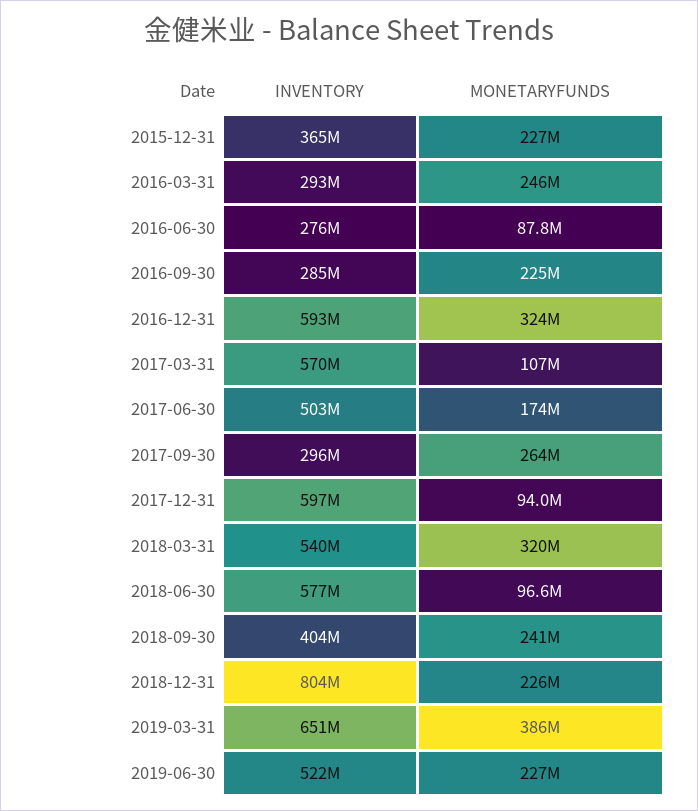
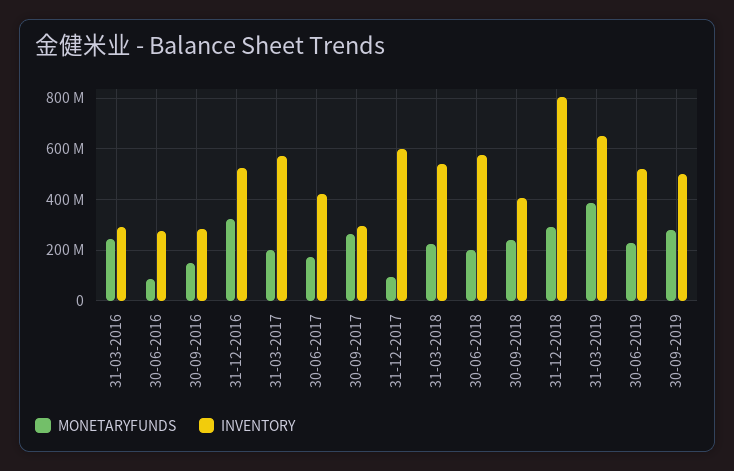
INVENTORY, 2015-12-31: 365000000 -> none
MONETARYFUNDS, 2015-12-31: 227000000 -> none
MONETARYFUNDS, 2016-09-30: 225000000 -> 150000000
INVENTORY, 2016-12-31: 593000000 -> 525000000
MONETARYFUNDS, 2017-03-31: 107000000 -> 200000000
INVENTORY, 2017-06-30: 503000000 -> 425000000
MONETARYFUNDS, 2018-03-31: 320000000 -> 225000000
MONETARYFUNDS, 2018-06-30: 96600000 -> 200000000
MONETARYFUNDS, 2018-12-31: 226000000 -> 300000000
MONETARYFUNDS, 30-09-2019: none -> 275000000
INVENTORY, 30-09-2019: none -> 500000000

